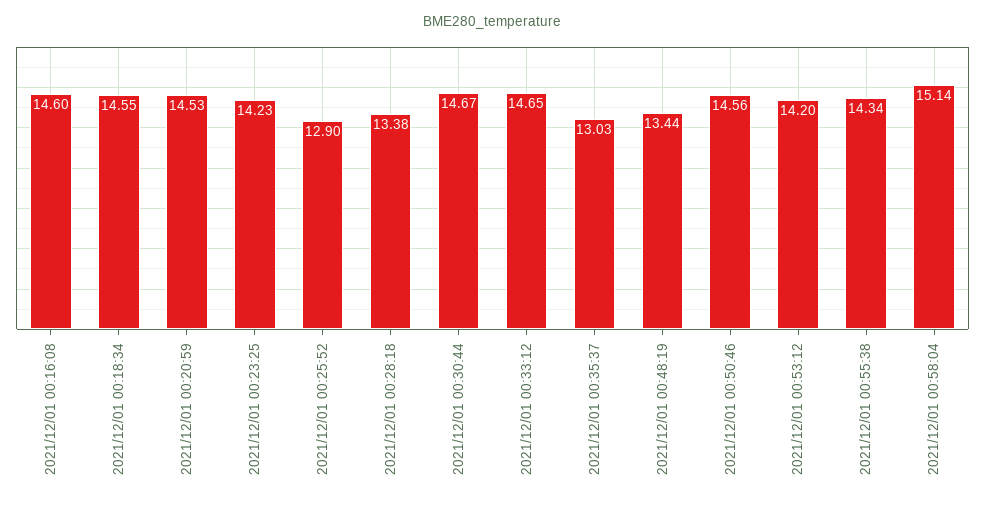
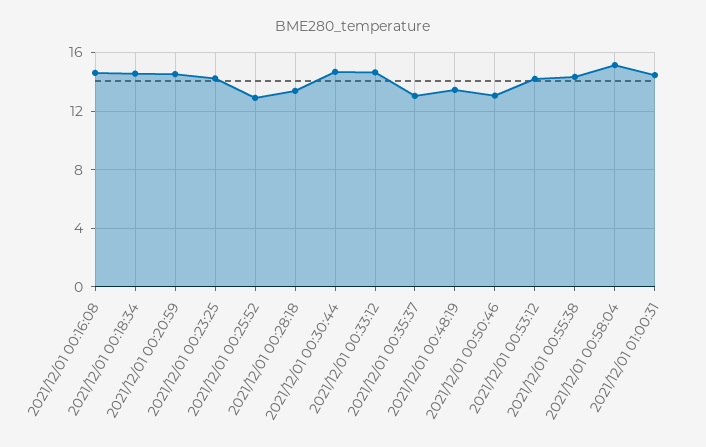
2021/12/01 00:50:46: 14.56 -> 13
2021/12/01 01:00:31: none -> 14.5

